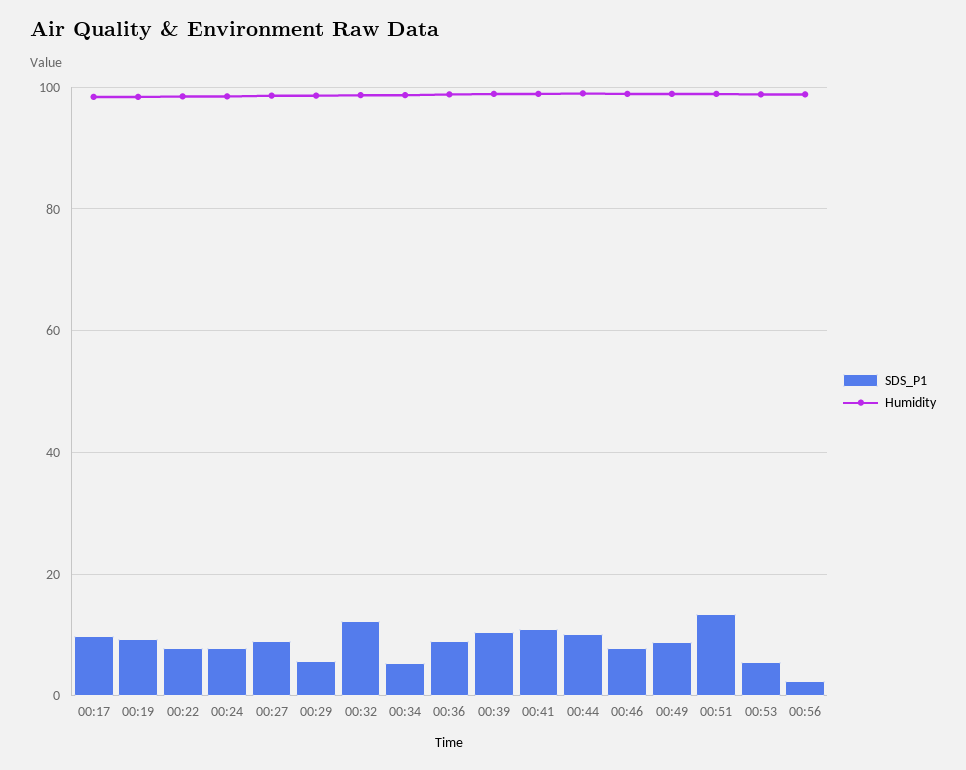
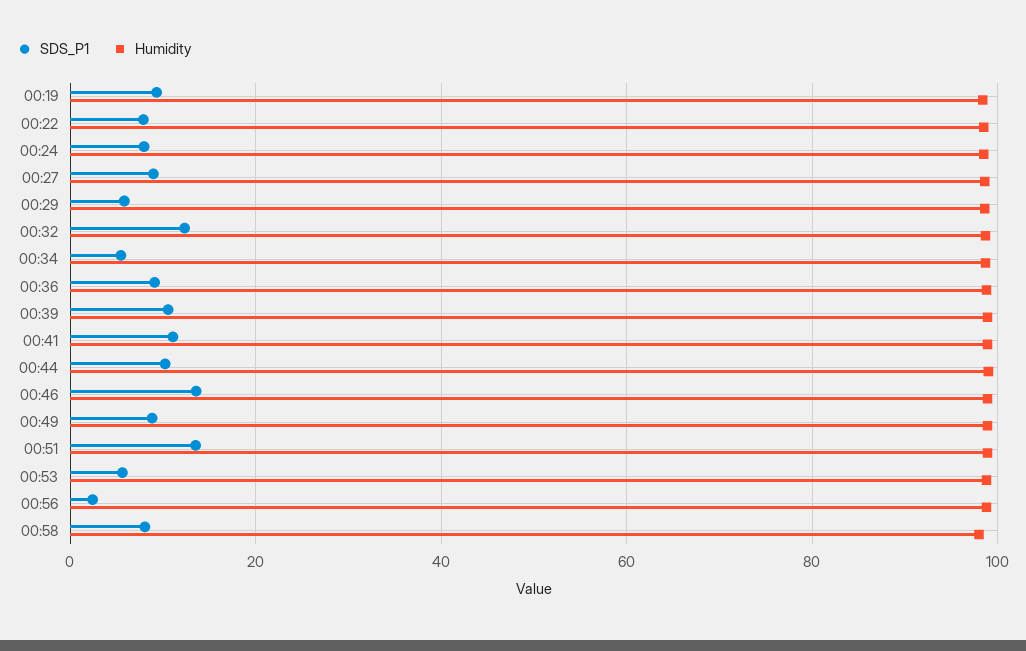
SDS_P1, 00:17: 10 -> none
Humidity, 00:17: 98 -> none
SDS_P1, 00:46: 8 -> 14
SDS_P1, 00:58: none -> 8
Humidity, 00:58: none -> 98

